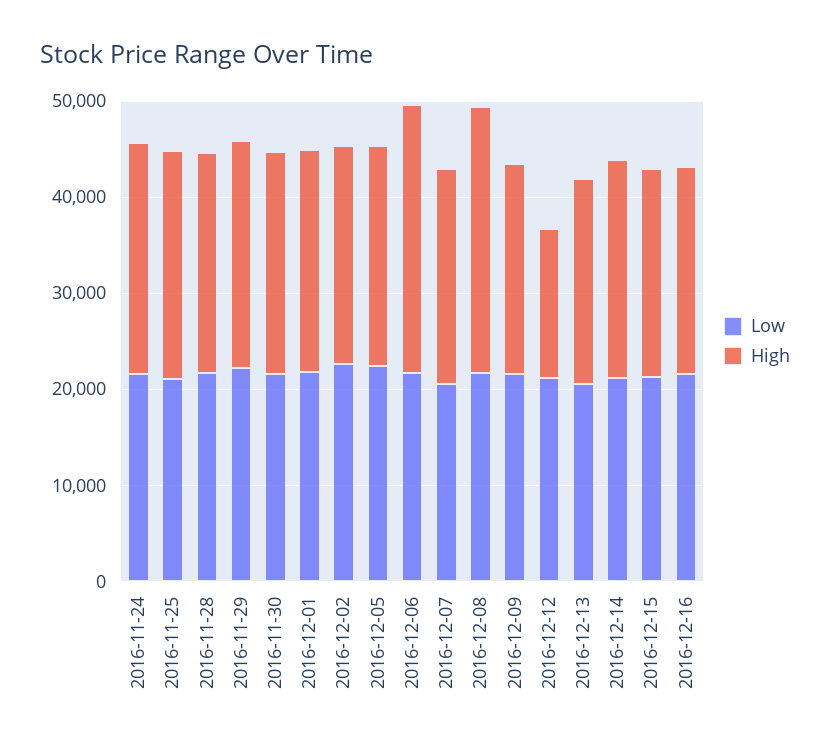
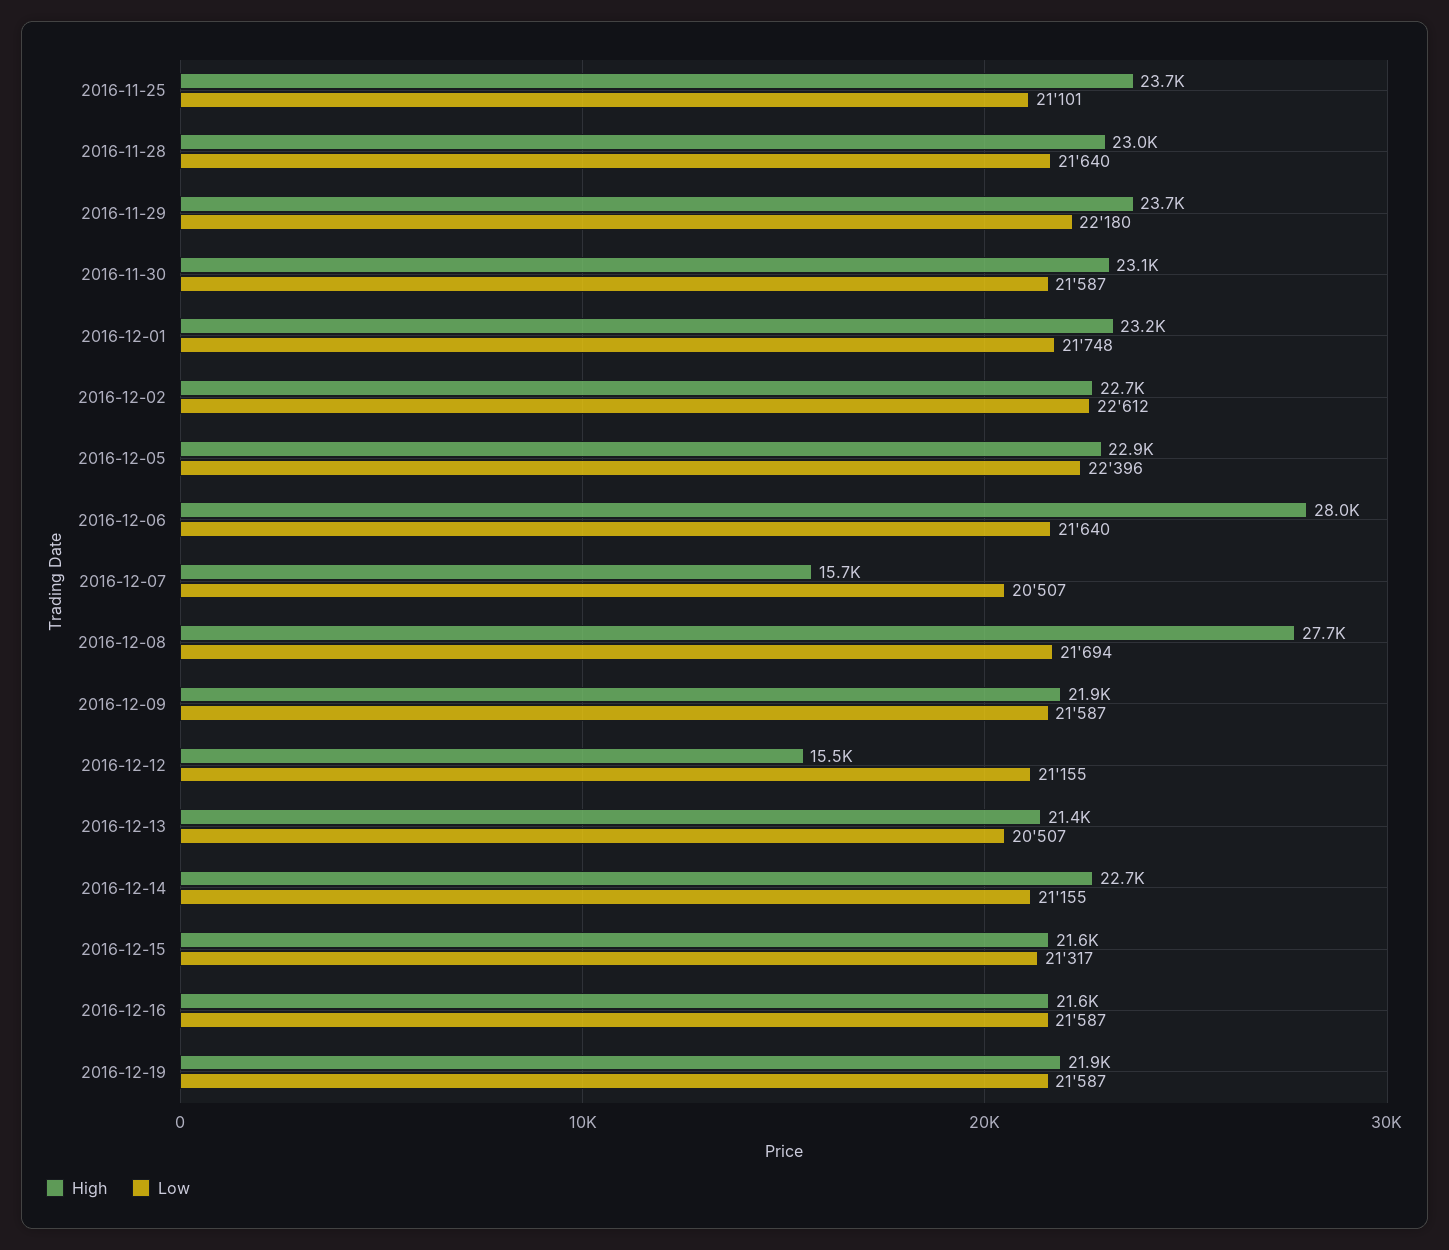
Low, 2016-11-24: 22000 -> none
High, 2016-11-24: 24000 -> none
High, 2016-12-07: 22000 -> 15700
High, 2016-12-19: none -> 21900
Low, 2016-12-19: none -> 21587

